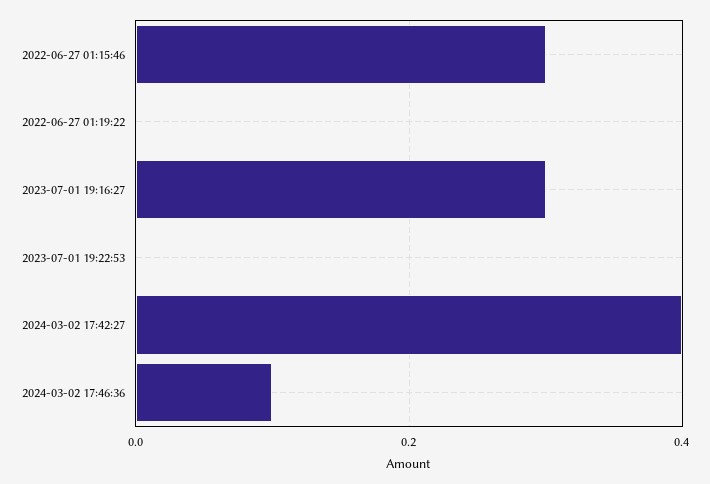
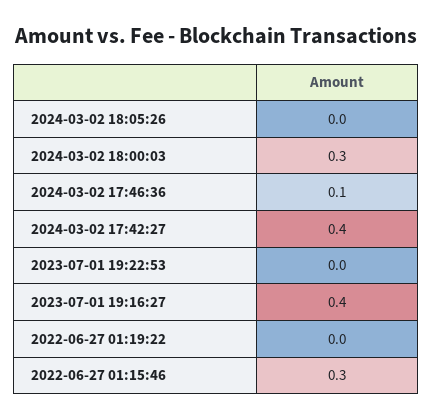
2023-07-01 19:16:27: 0.3 -> 0.4
2024-03-02 18:05:26: none -> 0
2024-03-02 18:00:03: none -> 0.3

